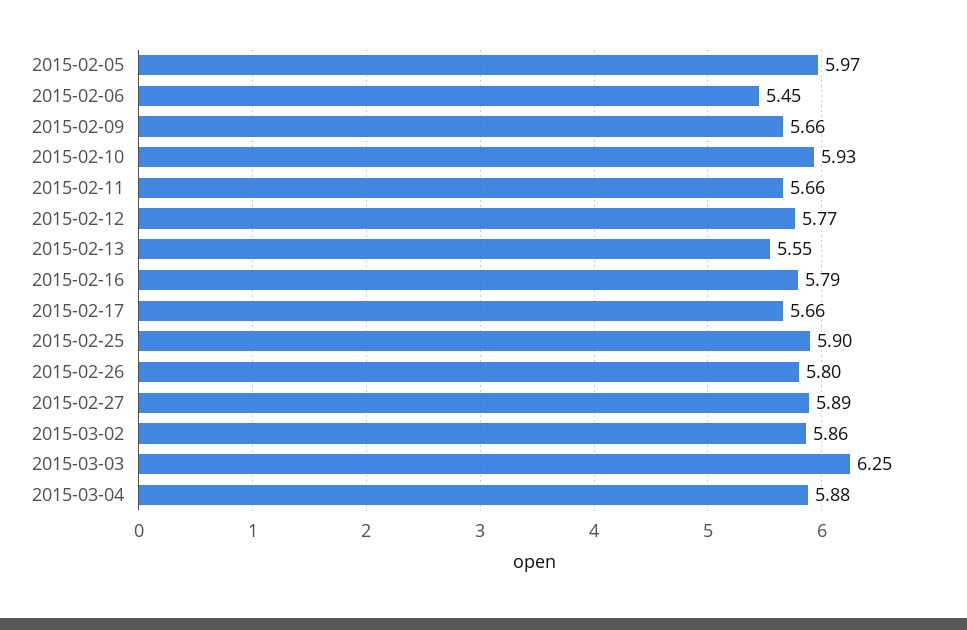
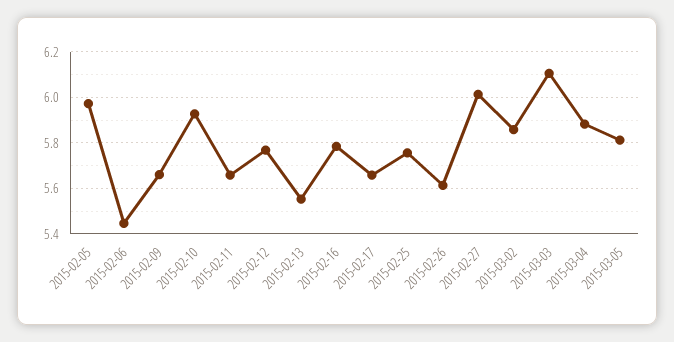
2015-02-25: 5.9 -> 5.75
2015-02-26: 5.8 -> 5.6
2015-02-27: 5.89 -> 6
2015-03-03: 6.25 -> 6.1
2015-03-05: none -> 5.8

